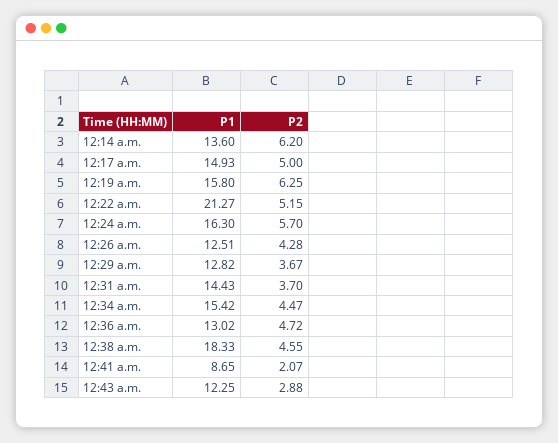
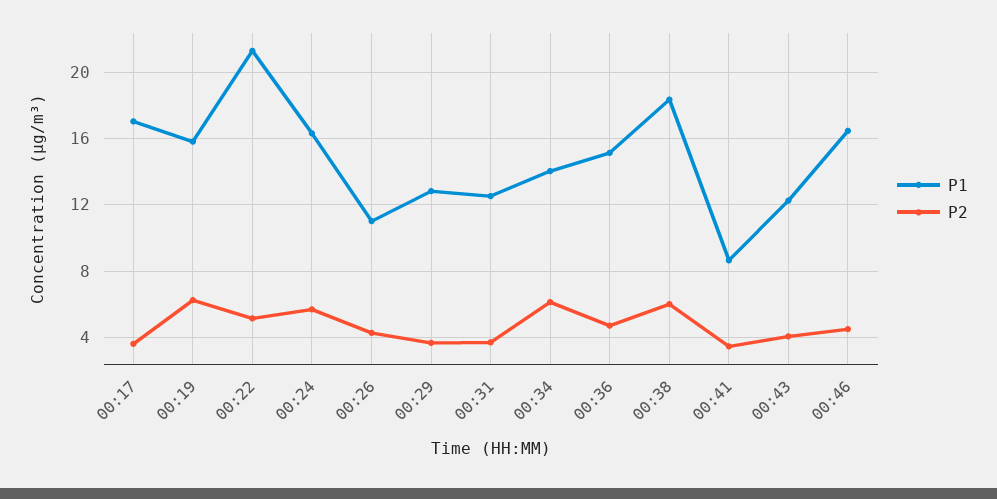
P1, 12:14 a.m.: 13.6 -> none
P2, 12:14 a.m.: 6.2 -> none
P1, 12:17 a.m.: 14.93 -> 17
P2, 12:17 a.m.: 5 -> 3.5
P1, 12:26 a.m.: 12.51 -> 11
P1, 12:31 a.m.: 14.43 -> 12.5
P1, 12:34 a.m.: 15.42 -> 14
P2, 12:34 a.m.: 4.47 -> 6
P1, 12:36 a.m.: 13.02 -> 15
P2, 12:38 a.m.: 4.55 -> 6
P2, 12:41 a.m.: 2.07 -> 3.5
P2, 12:43 a.m.: 2.88 -> 4
P1, 00:46: none -> 16.5
P2, 00:46: none -> 4.5

